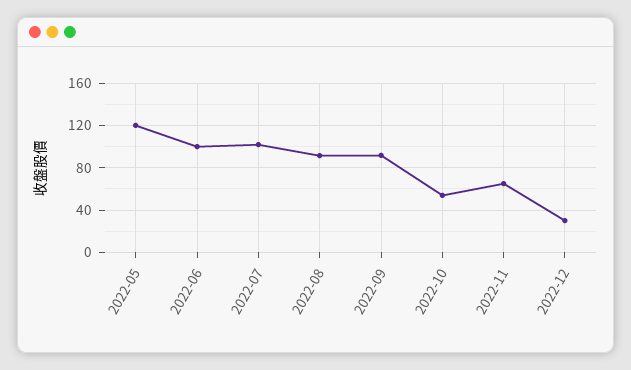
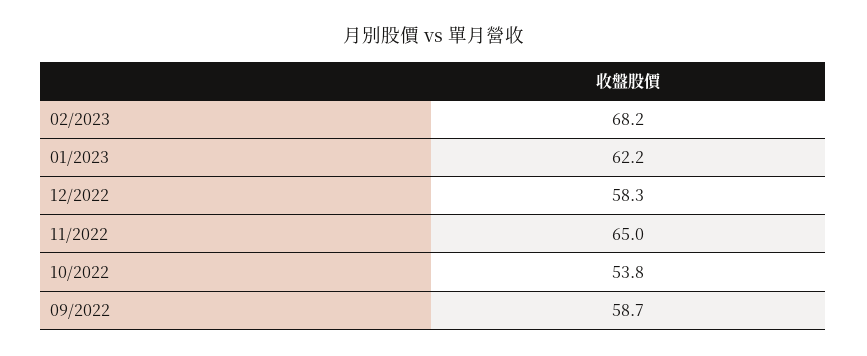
2022-05: 120 -> none
2022-06: 100 -> none
2022-07: 100 -> none
2022-08: 90 -> none
2022-09: 90 -> 58.7
2022-12: 30 -> 58.3
02/2023: none -> 68.2
01/2023: none -> 62.2

